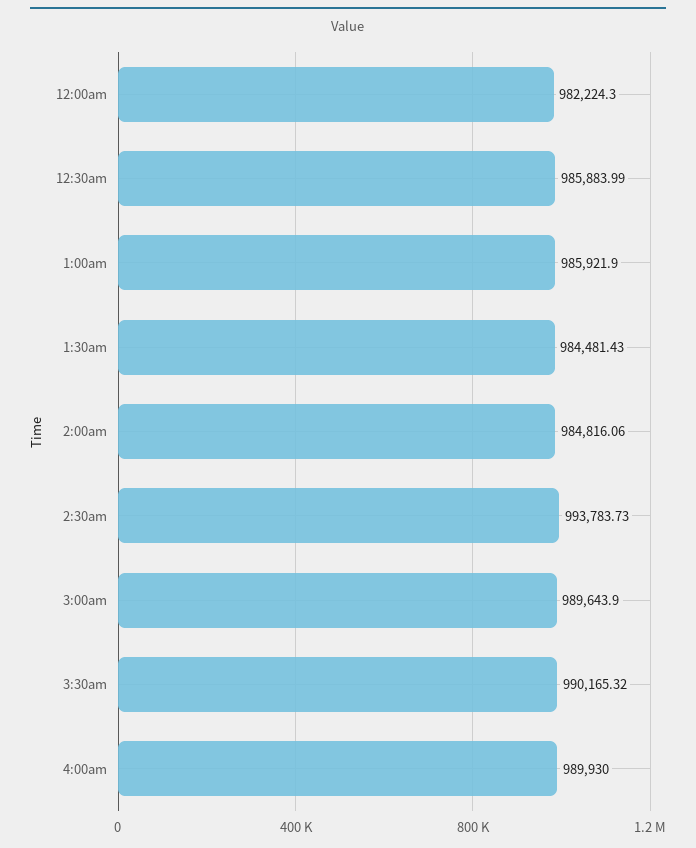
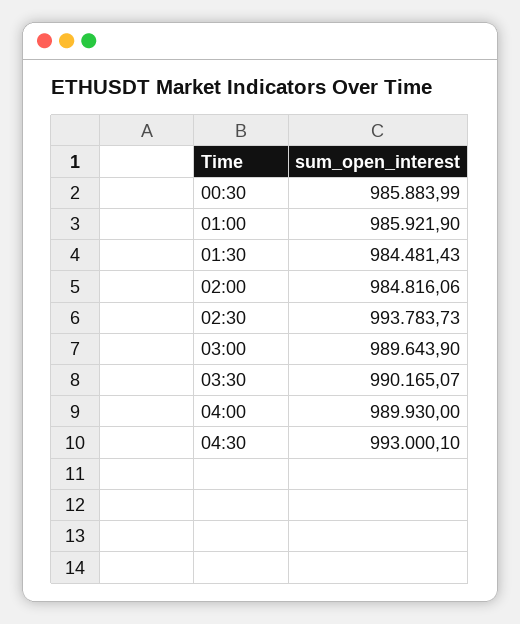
12:00am: 982224.3 -> none
3:30am: 990165.32 -> 990165.07
04:30: none -> 993000.1

